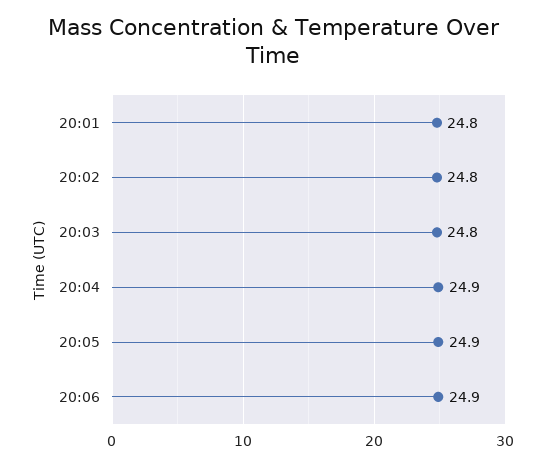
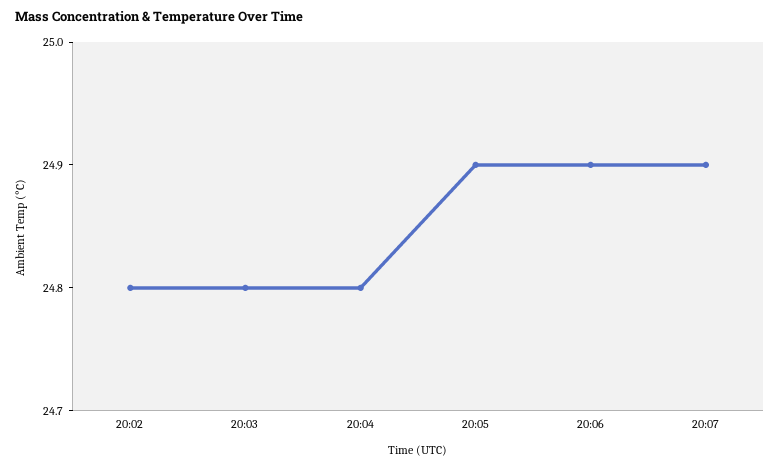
20:01: 24.8 -> none
20:04: 24.9 -> 24.8
20:07: none -> 24.9

